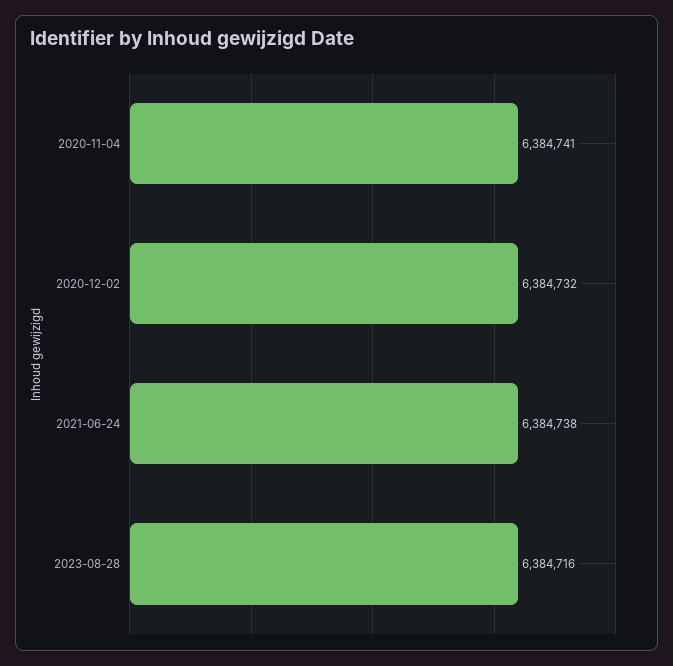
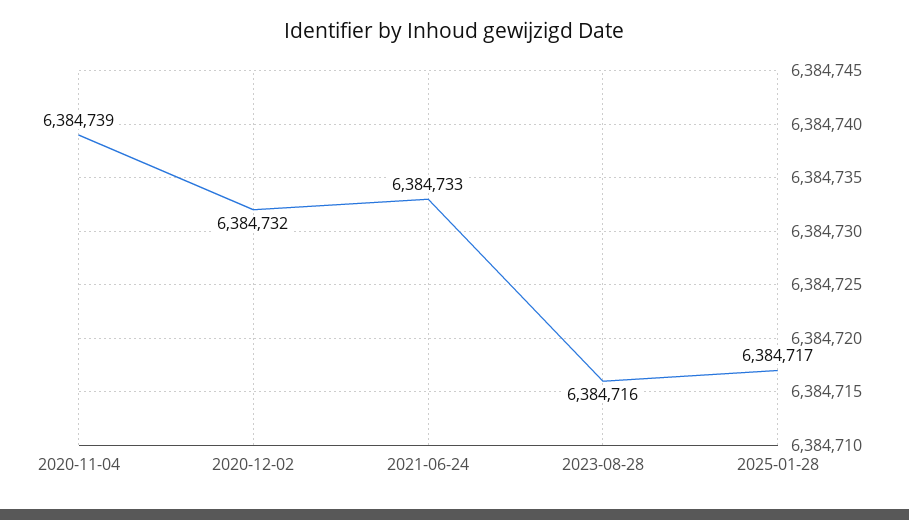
2020-11-04: 6384741 -> 6384739
2021-06-24: 6384738 -> 6384733
2025-01-28: none -> 6384717

